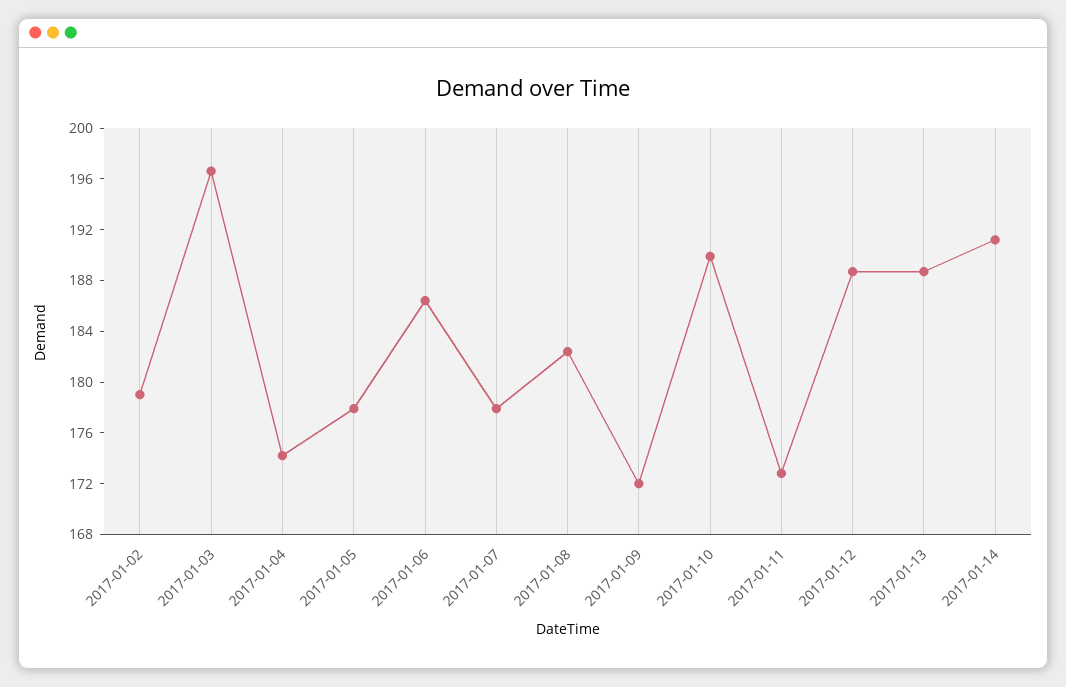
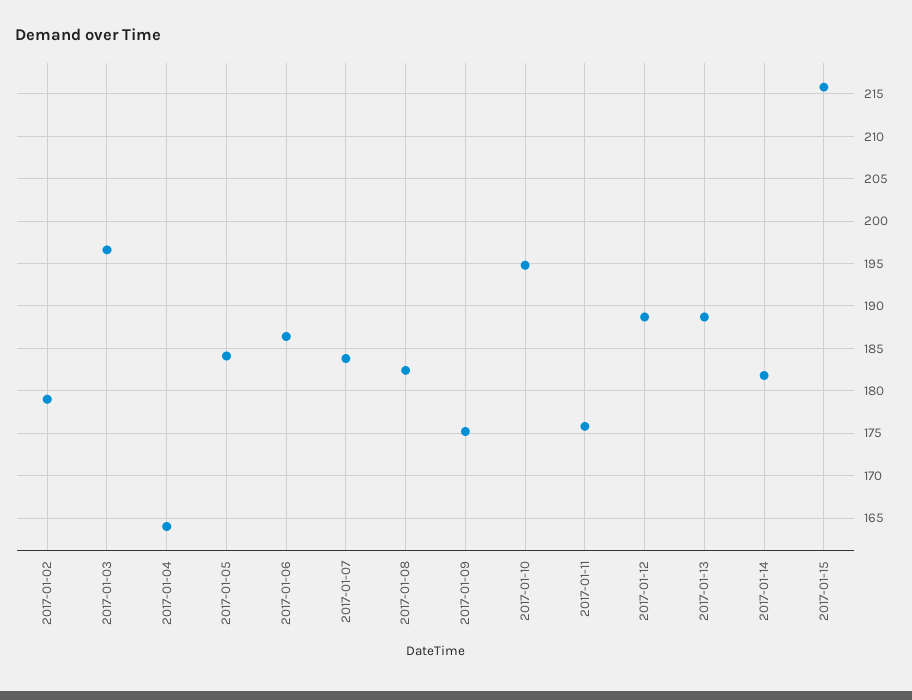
2017-01-04: 174 -> 164
2017-01-05: 178 -> 184
2017-01-07: 178 -> 184
2017-01-09: 172 -> 175
2017-01-10: 190 -> 195
2017-01-11: 173 -> 176
2017-01-14: 191 -> 182
2017-01-15: none -> 216

